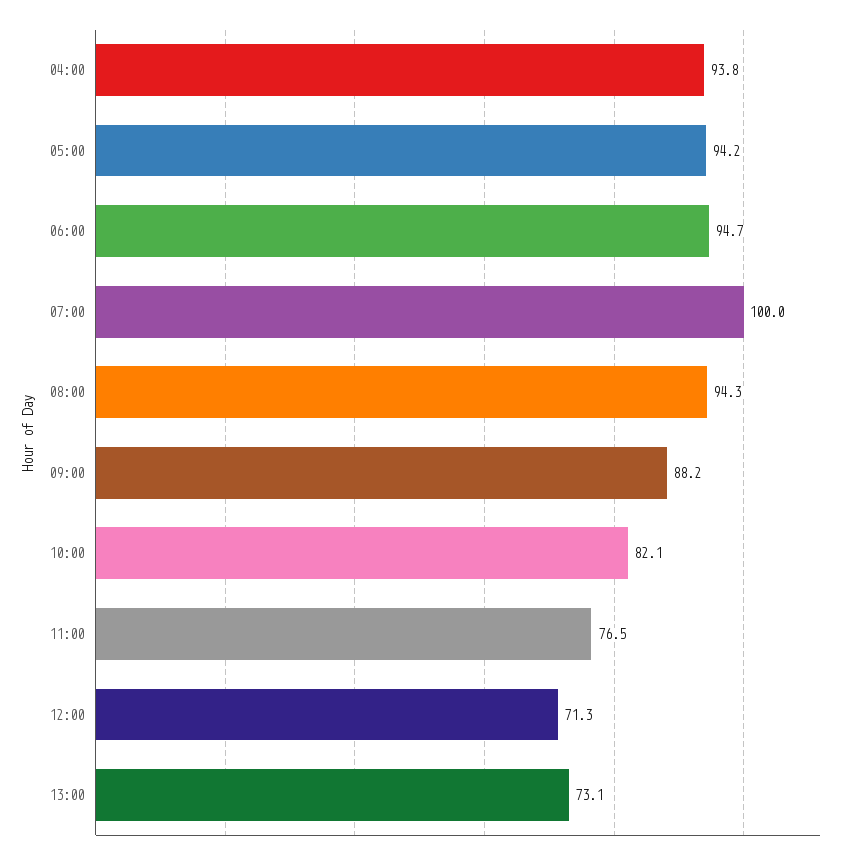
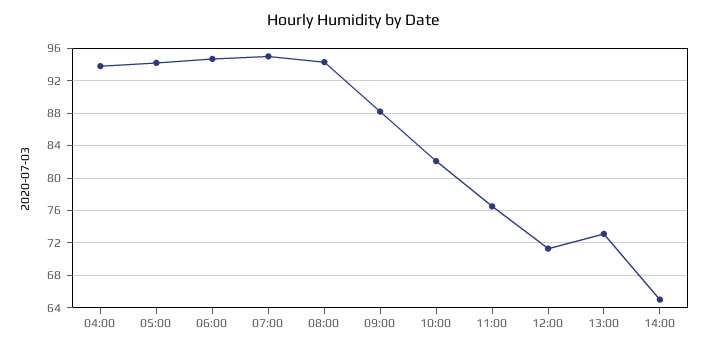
07:00: 100 -> 95
14:00: none -> 65

